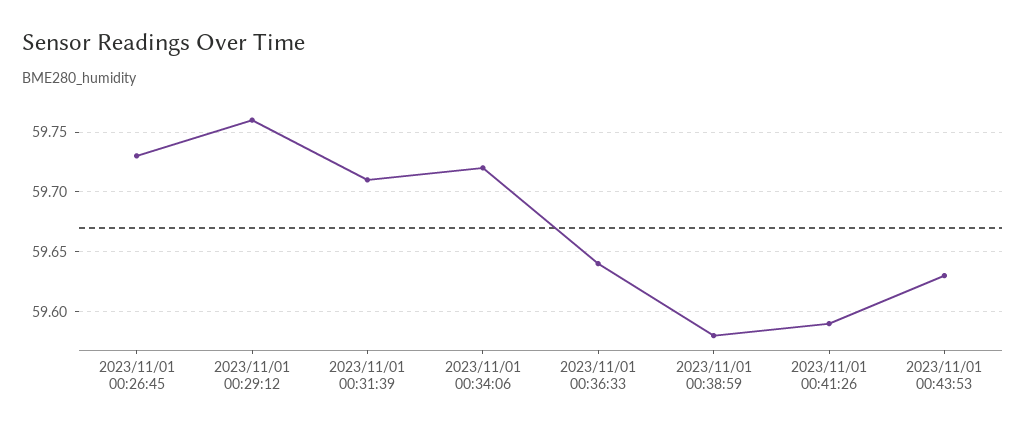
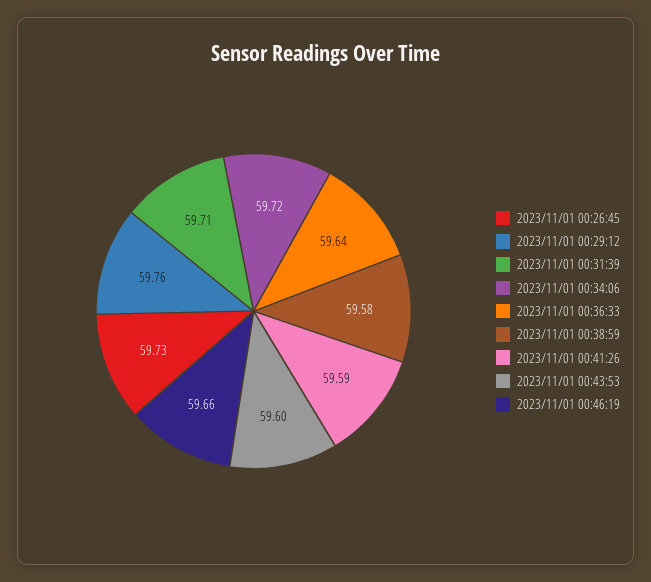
2023/11/01 00:43:53: 59.63 -> 59.6
2023/11/01 00:46:19: none -> 59.66

